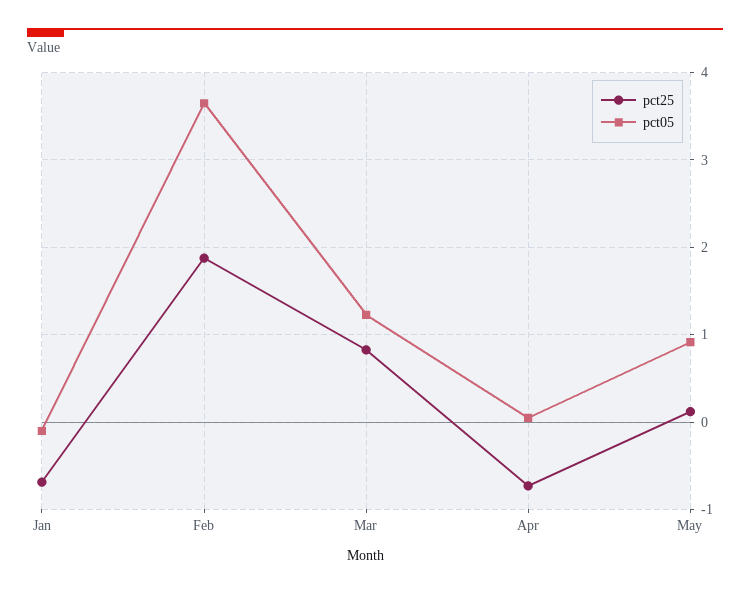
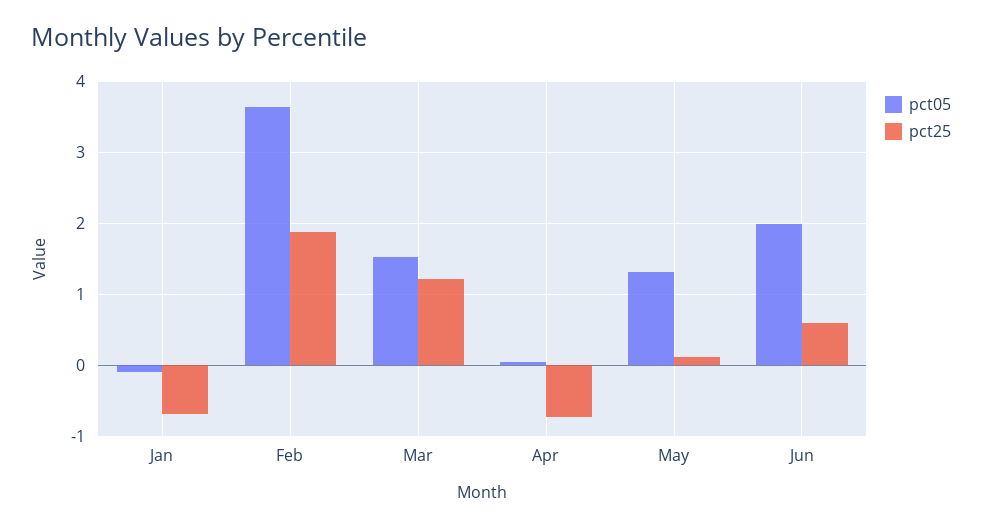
pct25, Mar: 0.8 -> 1.2
pct05, Mar: 1.2 -> 1.5
pct05, May: 0.9 -> 1.3
pct05, Jun: none -> 2
pct25, Jun: none -> 0.6

